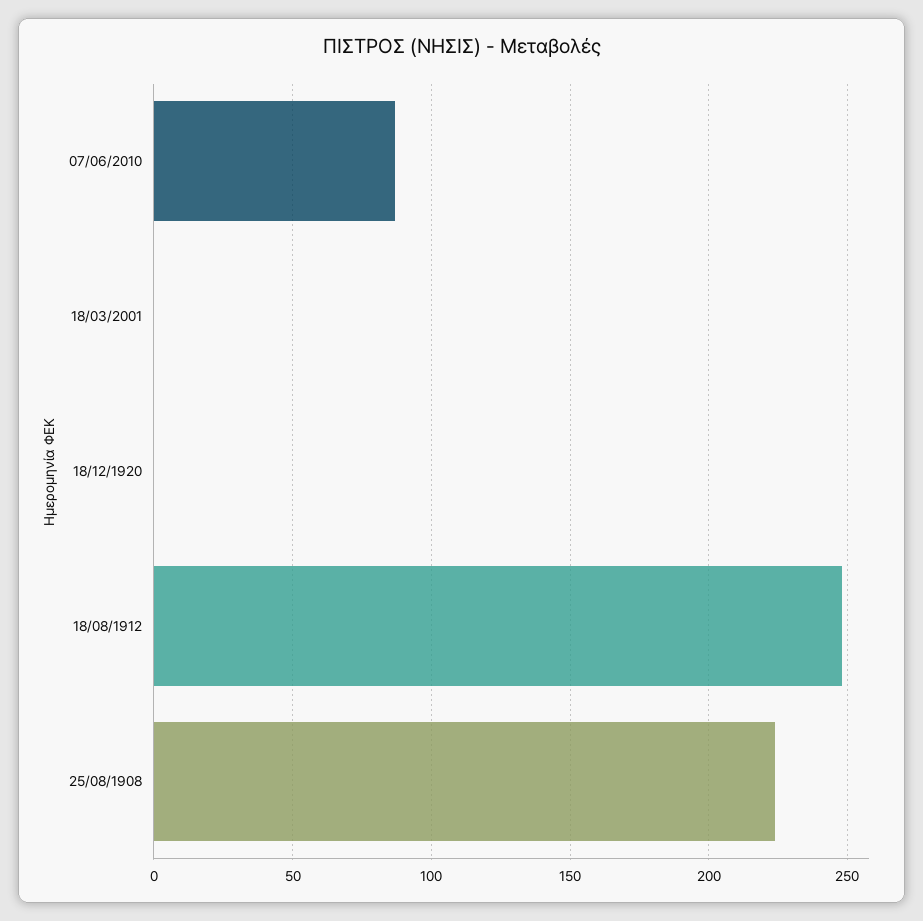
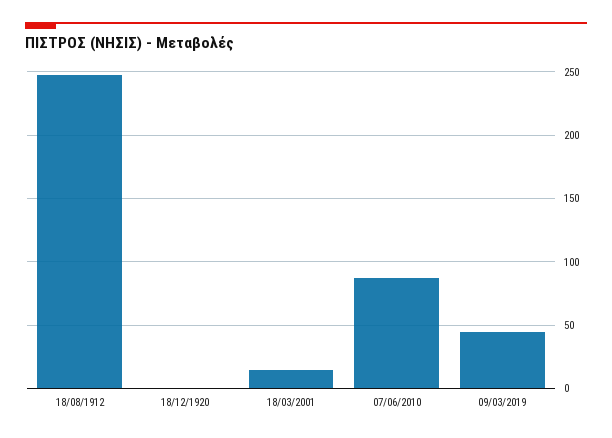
18/03/2001: 0 -> 15
25/08/1908: 225 -> none
09/03/2019: none -> 45

